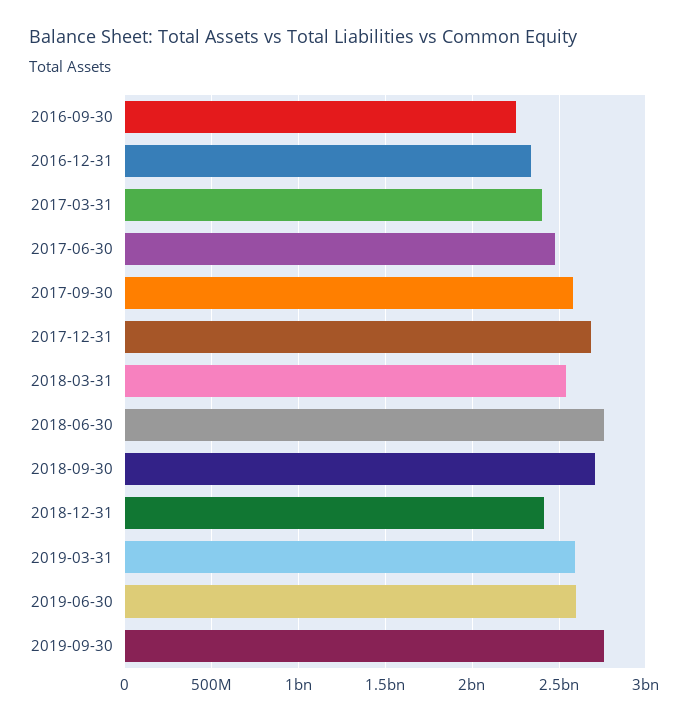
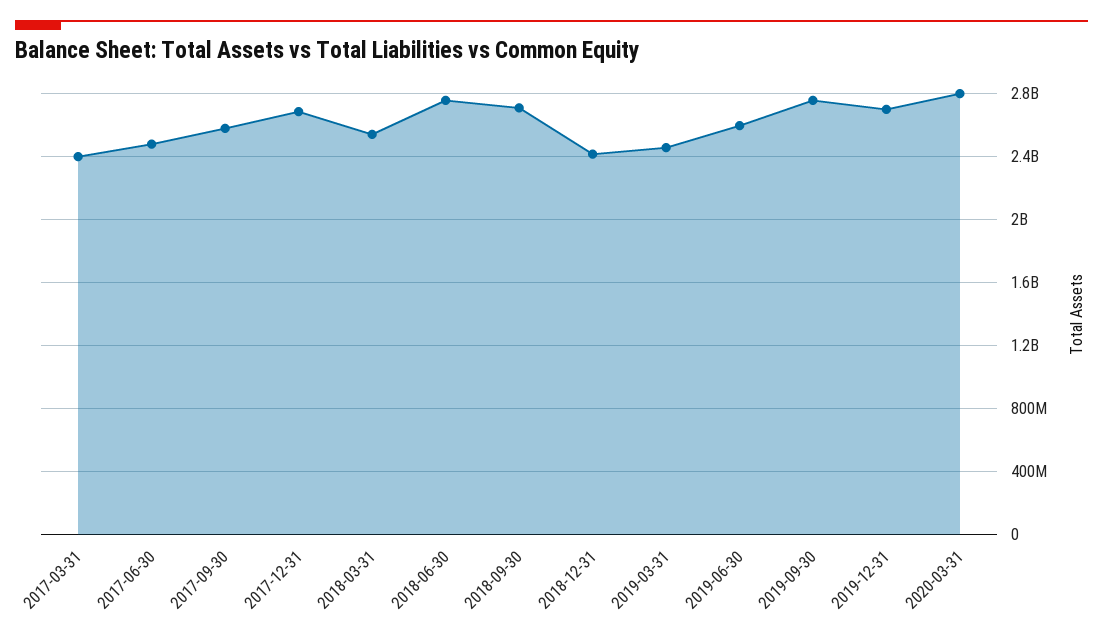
2016-09-30: 2250000000 -> none
2016-12-31: 2350000000 -> none
2019-03-31: 2600000000 -> 2450000000
2019-12-31: none -> 2700000000
2020-03-31: none -> 2800000000

